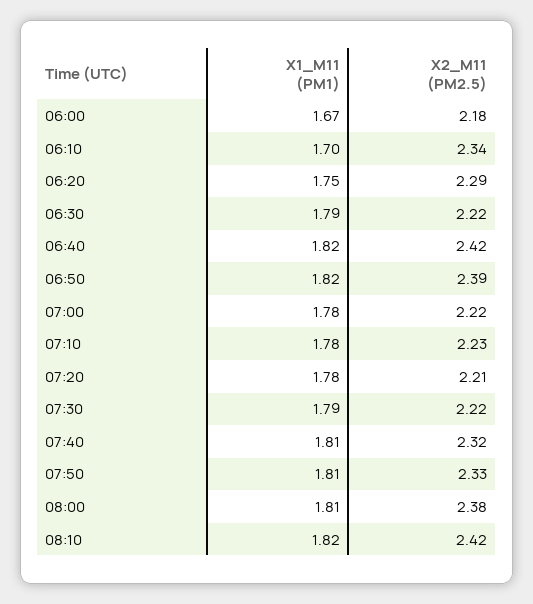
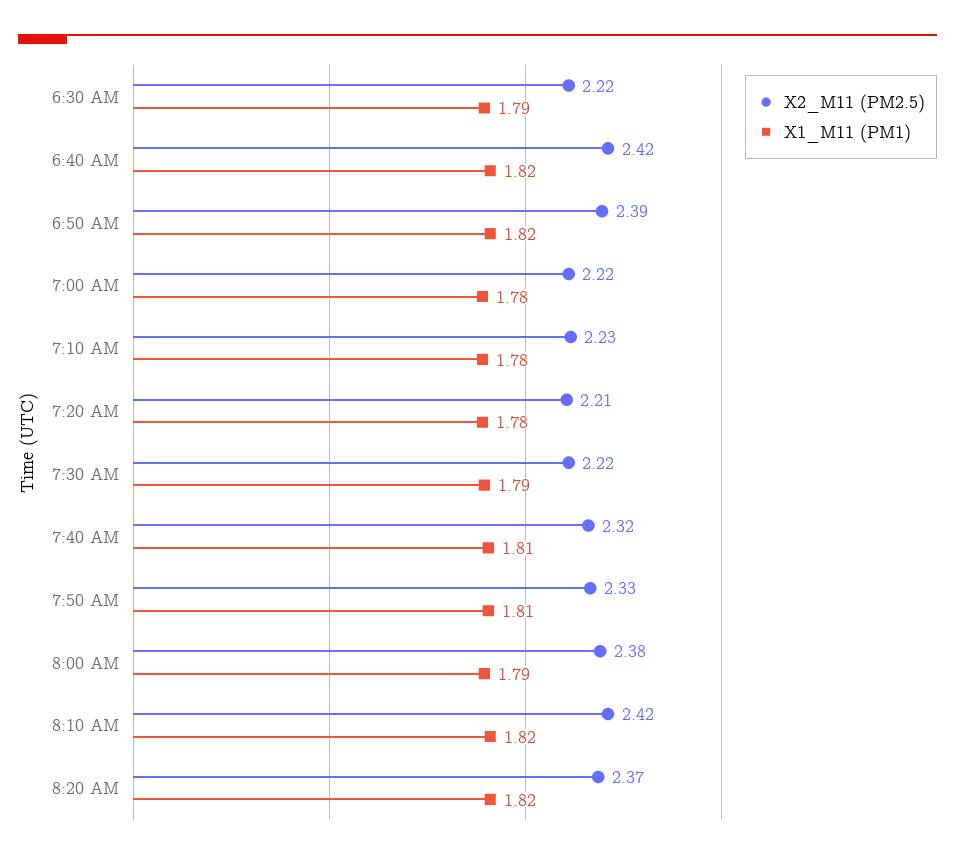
X1_M11 (PM1), 06:00: 1.67 -> none
X2_M11 (PM2.5), 06:00: 2.18 -> none
X1_M11 (PM1), 06:10: 1.7 -> none
X2_M11 (PM2.5), 06:10: 2.34 -> none
X1_M11 (PM1), 06:20: 1.75 -> none
X2_M11 (PM2.5), 06:20: 2.29 -> none
X1_M11 (PM1), 08:00: 1.81 -> 1.79
X2_M11 (PM2.5), 8:20 AM: none -> 2.37
X1_M11 (PM1), 8:20 AM: none -> 1.82

